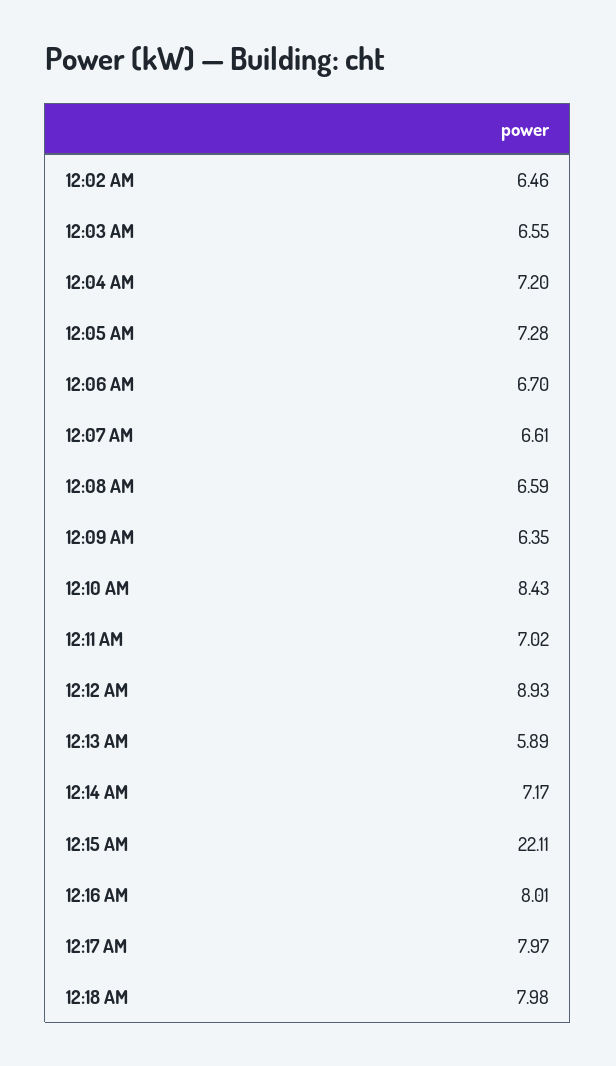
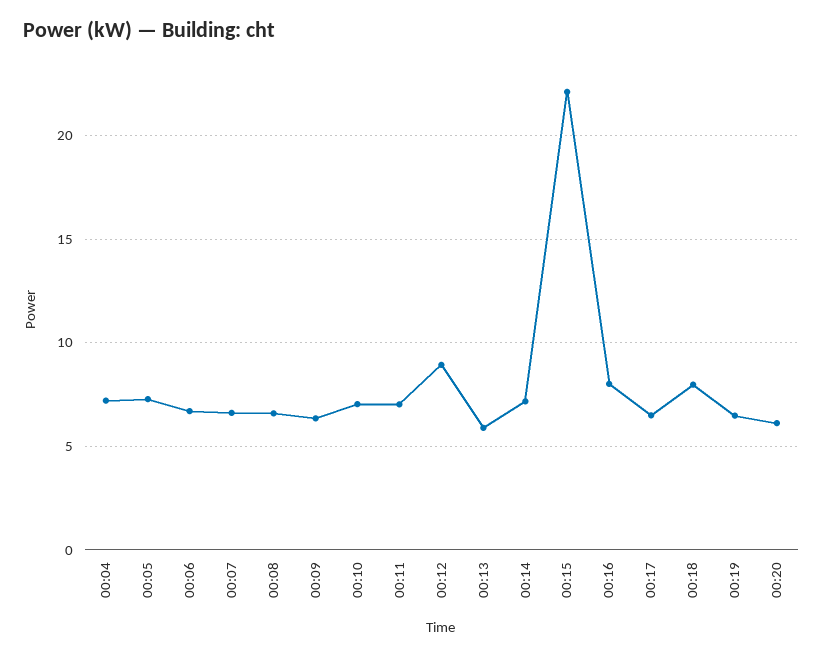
12:02 AM: 6.46 -> none
12:03 AM: 6.55 -> none
12:10 AM: 8.43 -> 7
12:17 AM: 7.97 -> 6.5
00:19: none -> 6.5
00:20: none -> 6

